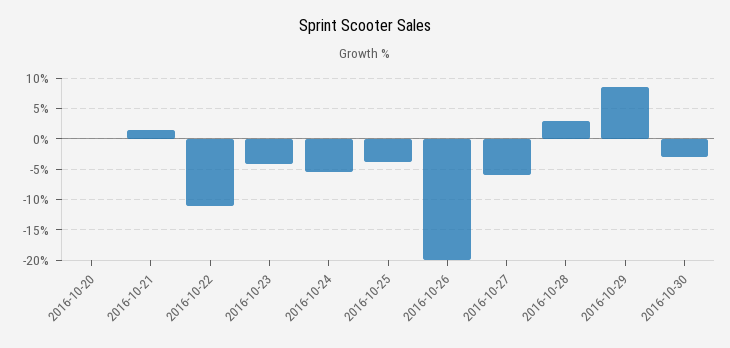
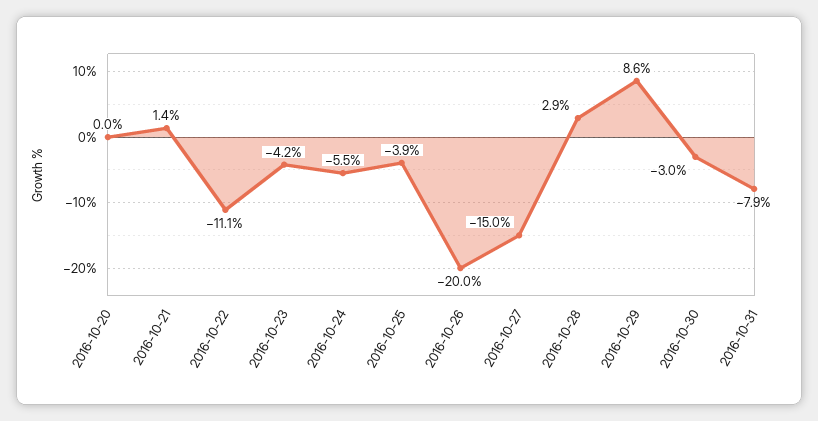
2016-10-27: -6 -> -15
2016-10-31: none -> -7.9

